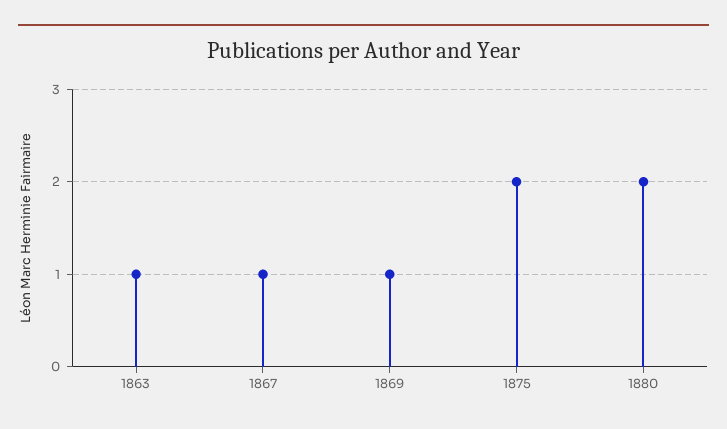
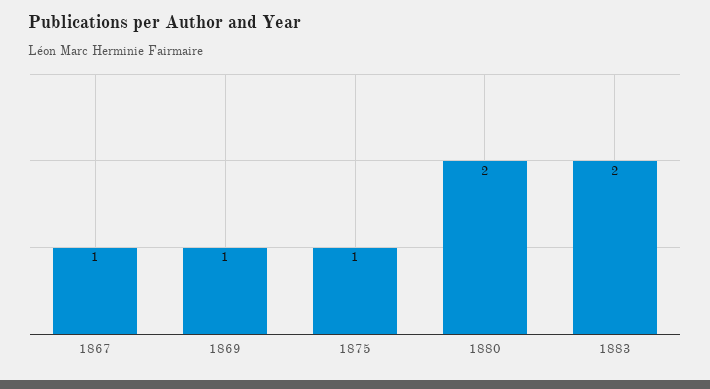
1863: 1 -> none
1875: 2 -> 1
1883: none -> 2

